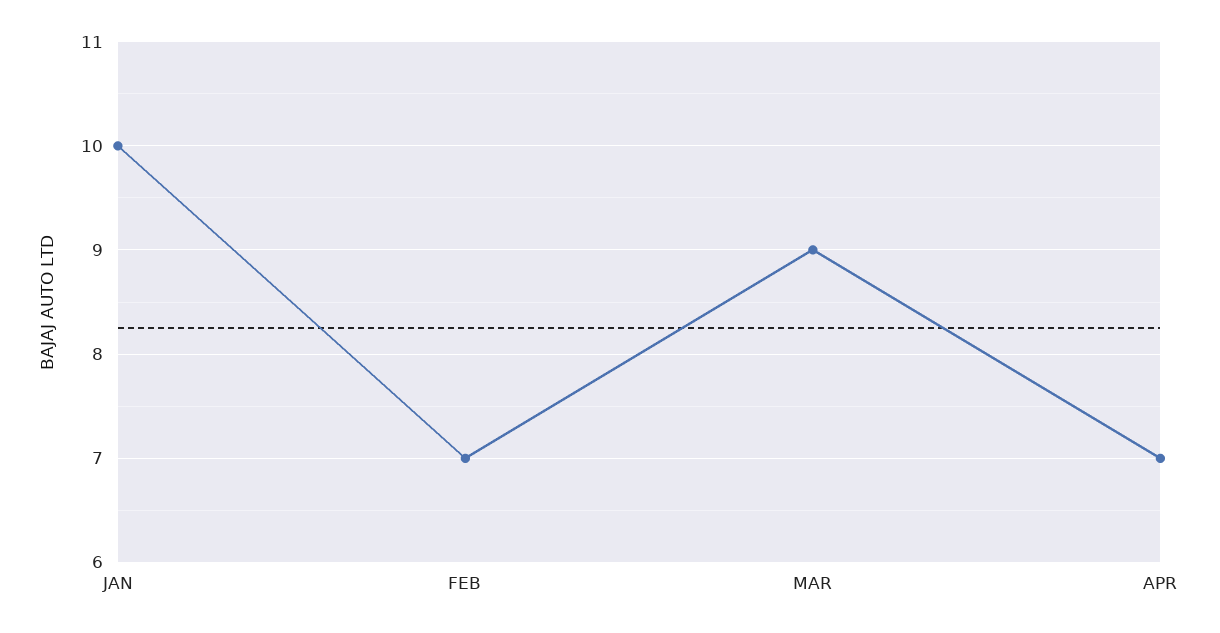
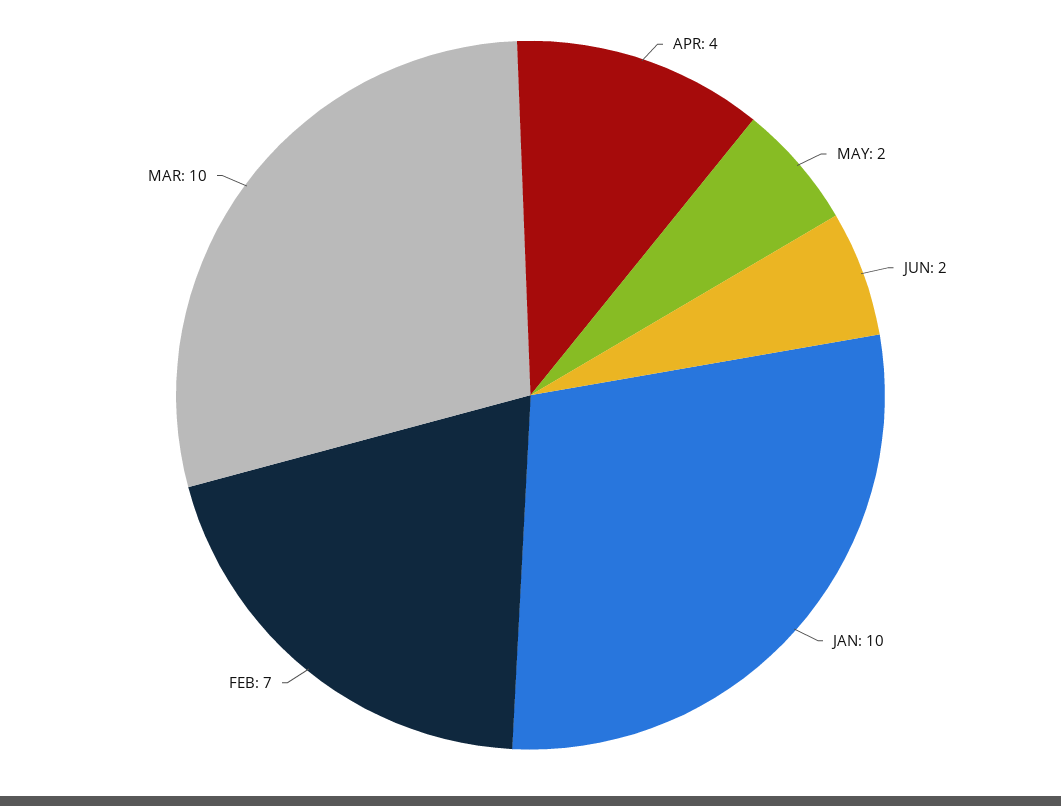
MAR: 9 -> 10
APR: 7 -> 4
MAY: none -> 2
JUN: none -> 2

